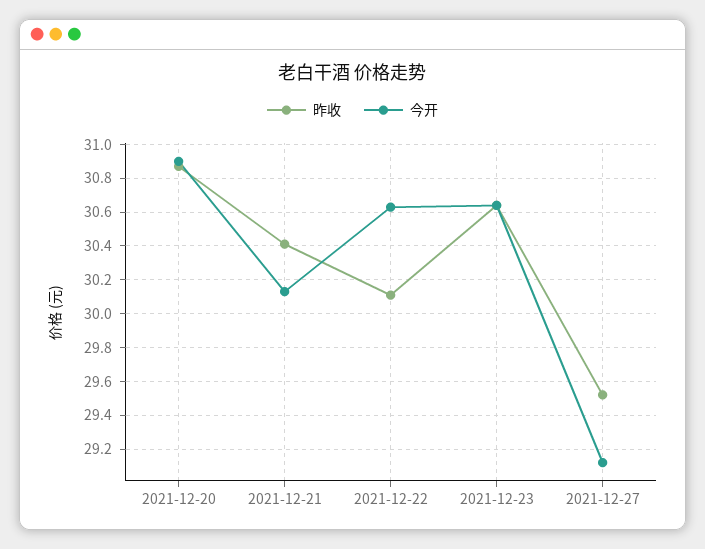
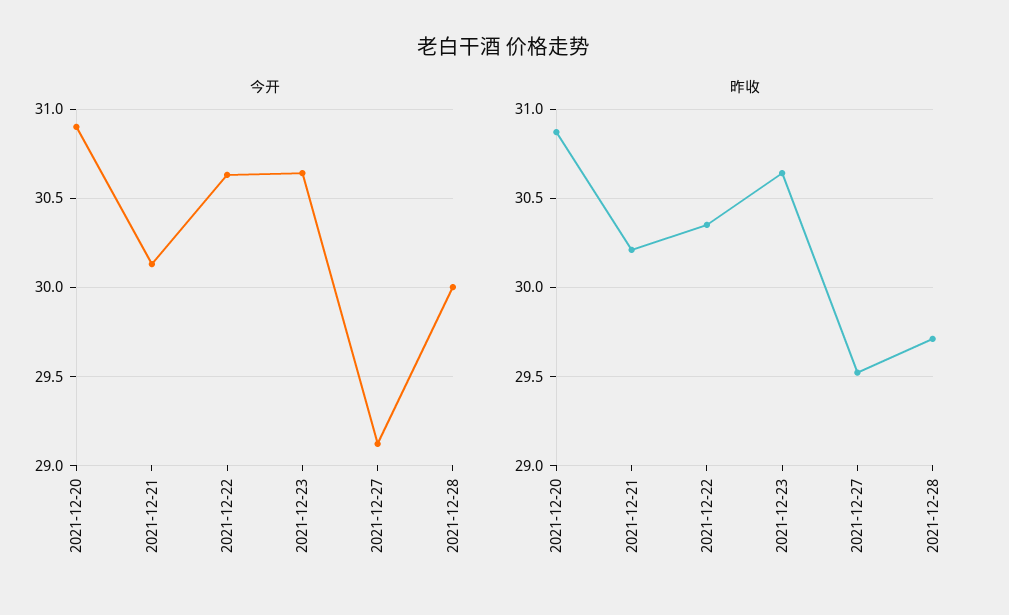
昨收, 2021-12-21: 30.4 -> 30.2
昨收, 2021-12-22: 30.1 -> 30.35
今开, 2021-12-28: none -> 30
昨收, 2021-12-28: none -> 29.7

